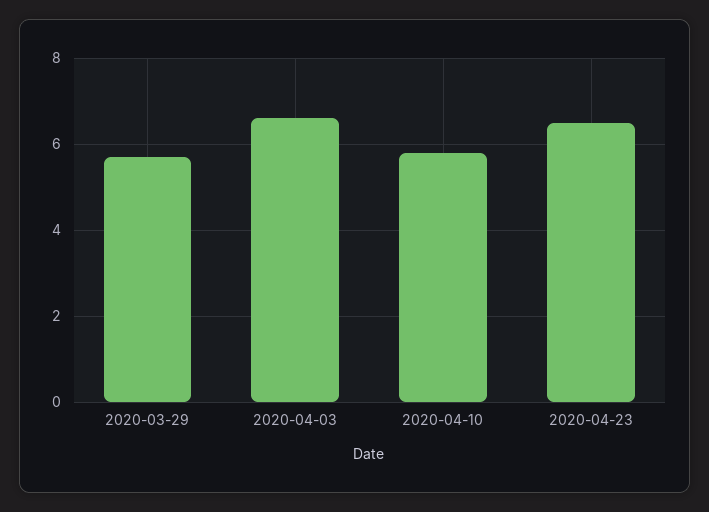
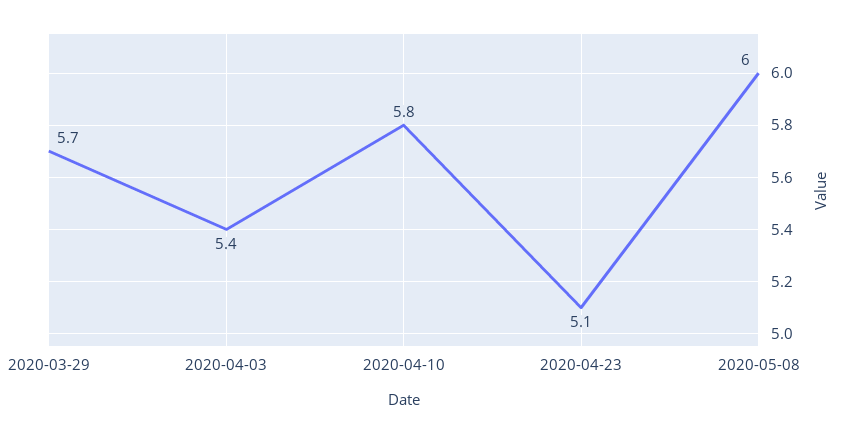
2020-04-03: 6.5 -> 5.4
2020-04-23: 6.5 -> 5.1
2020-05-08: none -> 6

